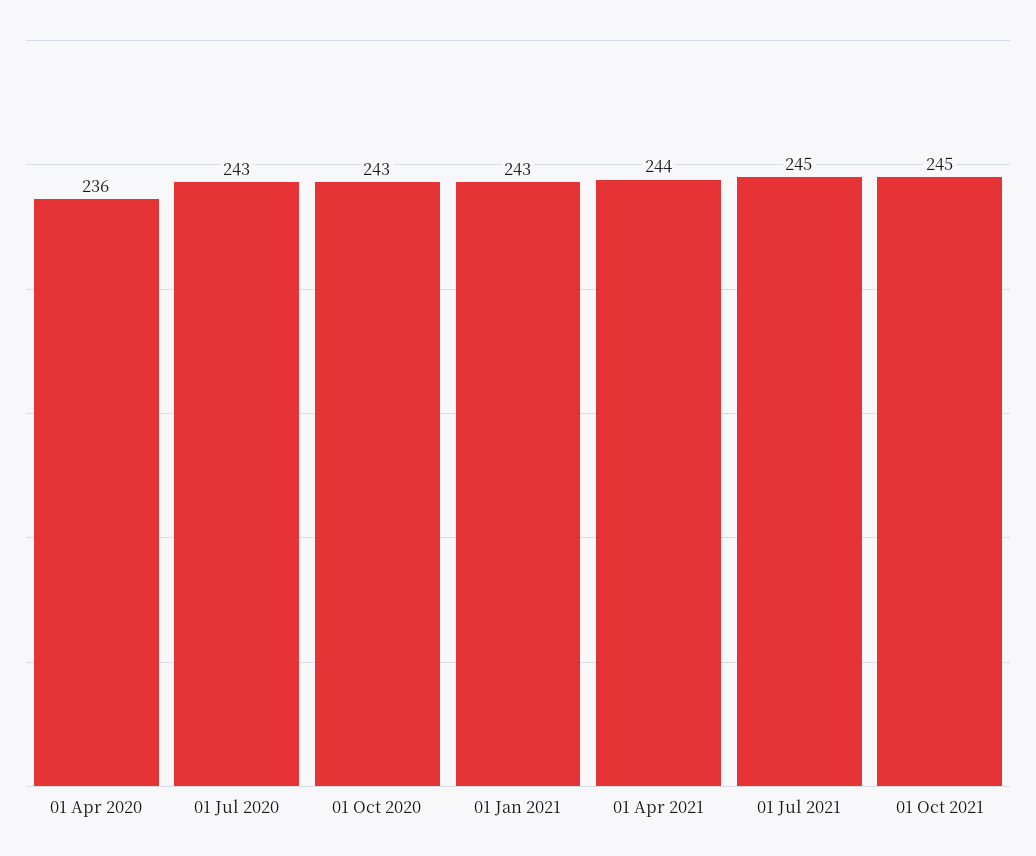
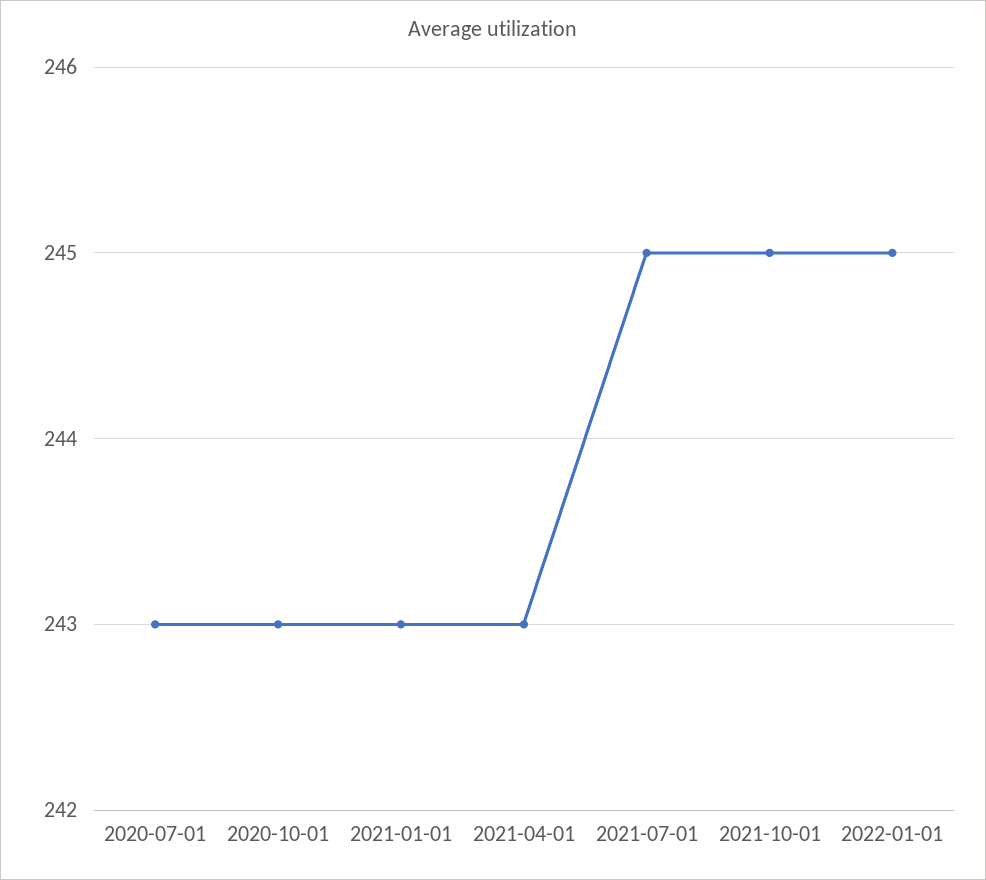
01 Apr 2020: 236 -> none
01 Apr 2021: 244 -> 243
2022-01-01: none -> 245

